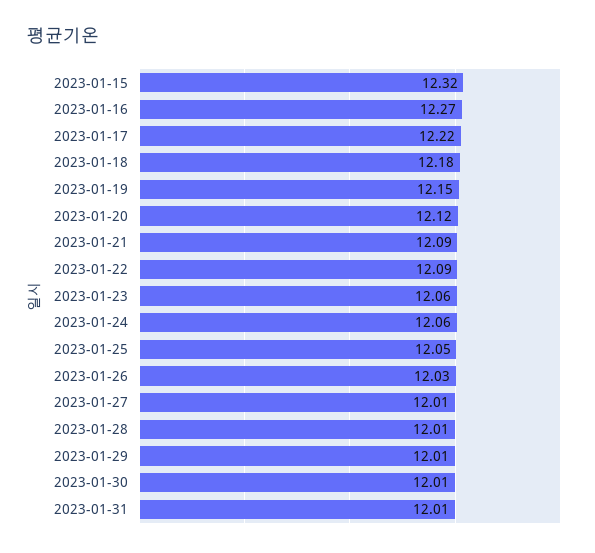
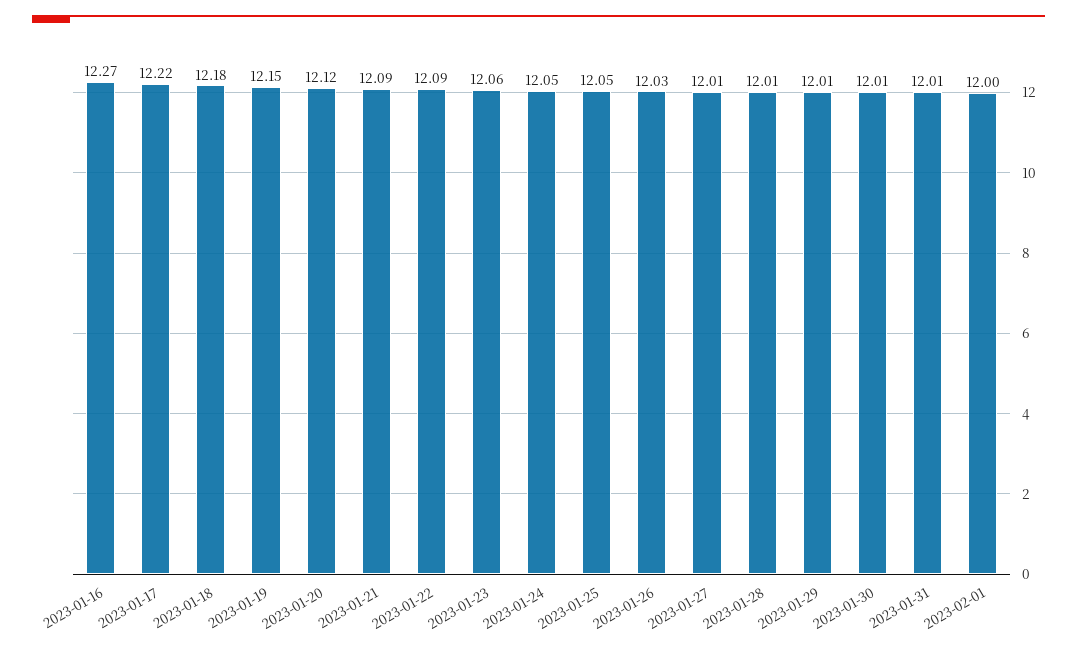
2023-01-15: 12.32 -> none
2023-01-24: 12.06 -> 12.05
2023-02-01: none -> 12

